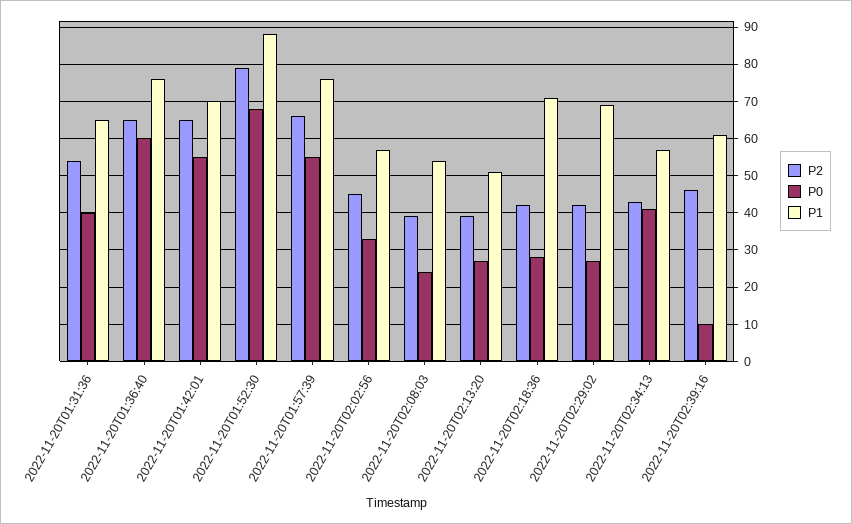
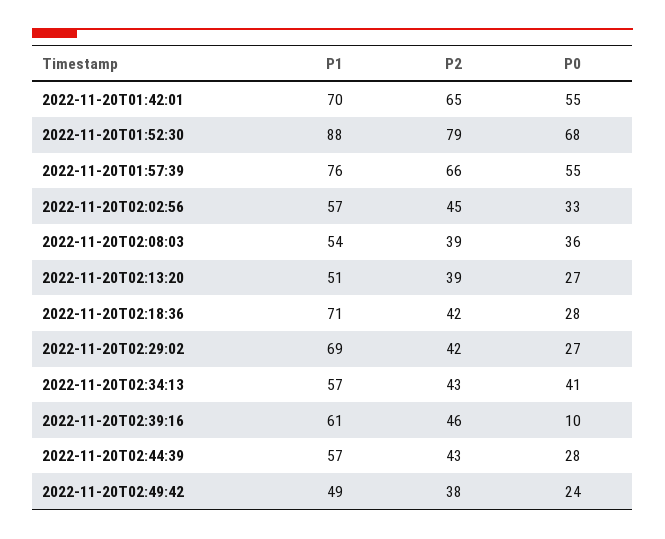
P2, 2022-11-20T01:31:36: 55 -> none
P0, 2022-11-20T01:31:36: 40 -> none
P1, 2022-11-20T01:31:36: 65 -> none
P2, 2022-11-20T01:36:40: 65 -> none
P0, 2022-11-20T01:36:40: 60 -> none
P1, 2022-11-20T01:36:40: 75 -> none
P0, 2022-11-20T02:08:03: 25 -> 36
P1, 2022-11-20T02:44:39: none -> 57
P2, 2022-11-20T02:44:39: none -> 43
P0, 2022-11-20T02:44:39: none -> 28
P1, 2022-11-20T02:49:42: none -> 49
P2, 2022-11-20T02:49:42: none -> 38
P0, 2022-11-20T02:49:42: none -> 24

